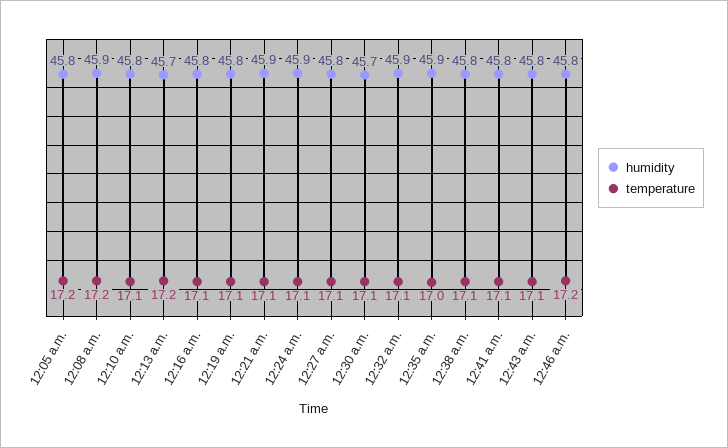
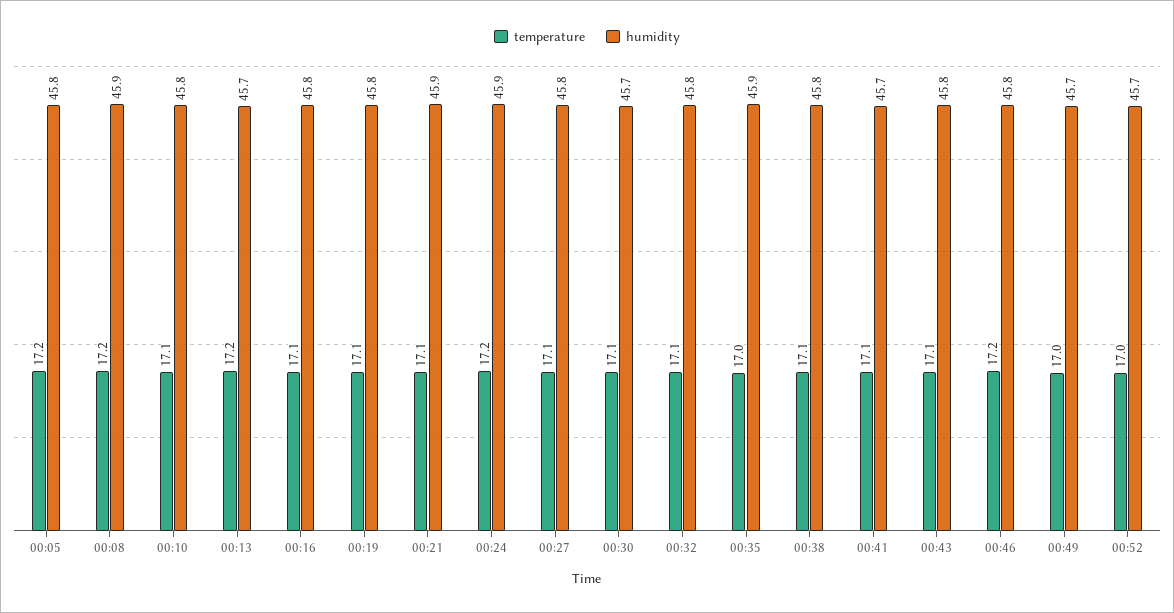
temperature, 12:24 a.m.: 17.1 -> 17.2
humidity, 12:32 a.m.: 45.9 -> 45.8
humidity, 12:41 a.m.: 45.8 -> 45.7
temperature, 00:49: none -> 17
humidity, 00:49: none -> 45.7
temperature, 00:52: none -> 17
humidity, 00:52: none -> 45.7

